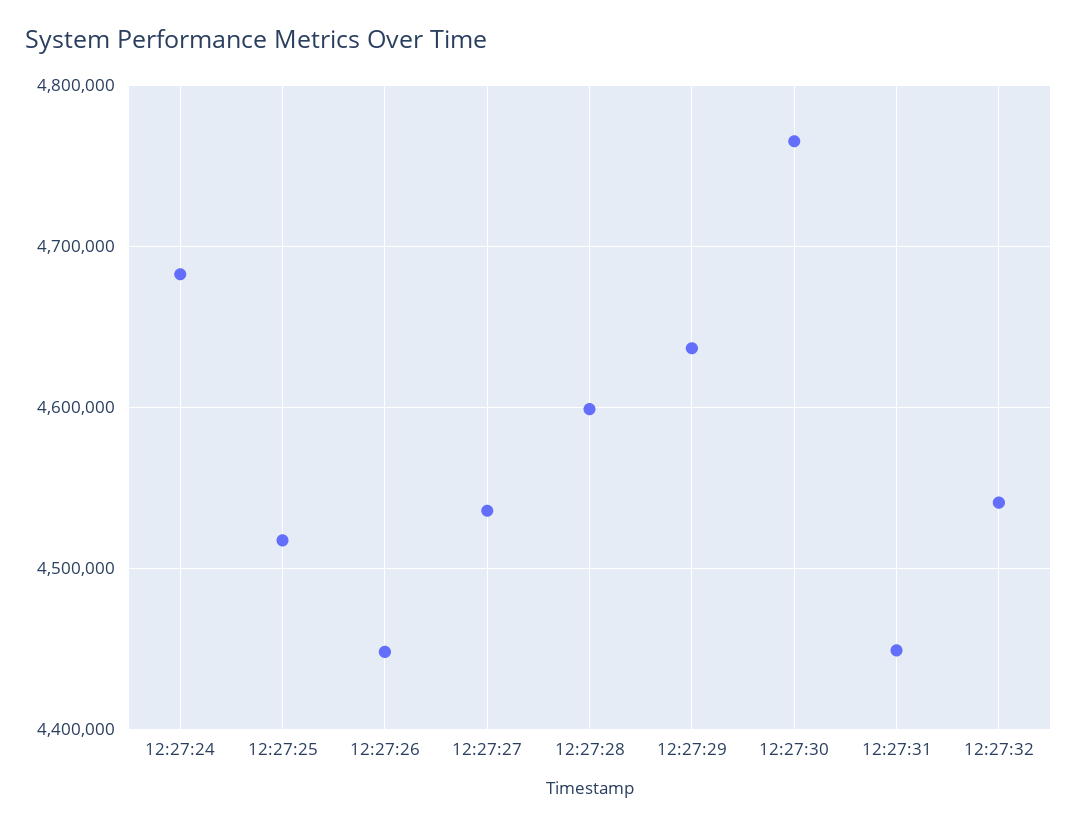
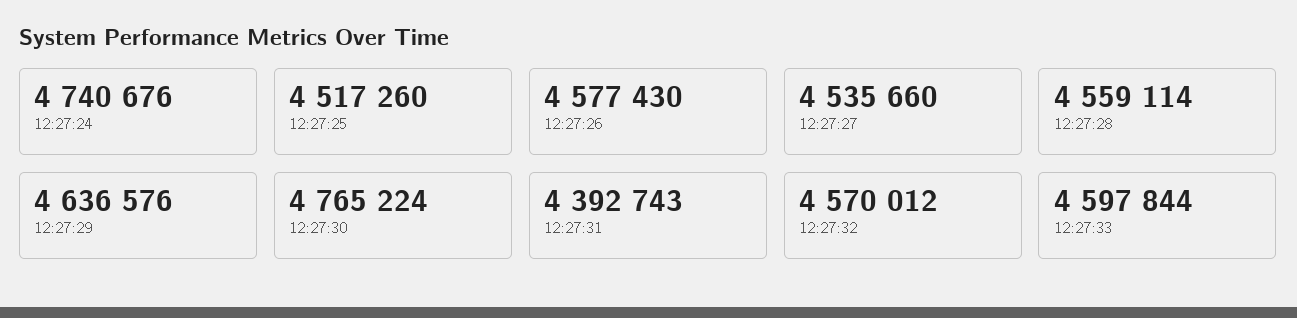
12:27:24: 4680000 -> 4740676
12:27:26: 4450000 -> 4577430
12:27:28: 4600000 -> 4559114
12:27:31: 4450000 -> 4392743
12:27:32: 4540000 -> 4570012
12:27:33: none -> 4597844

